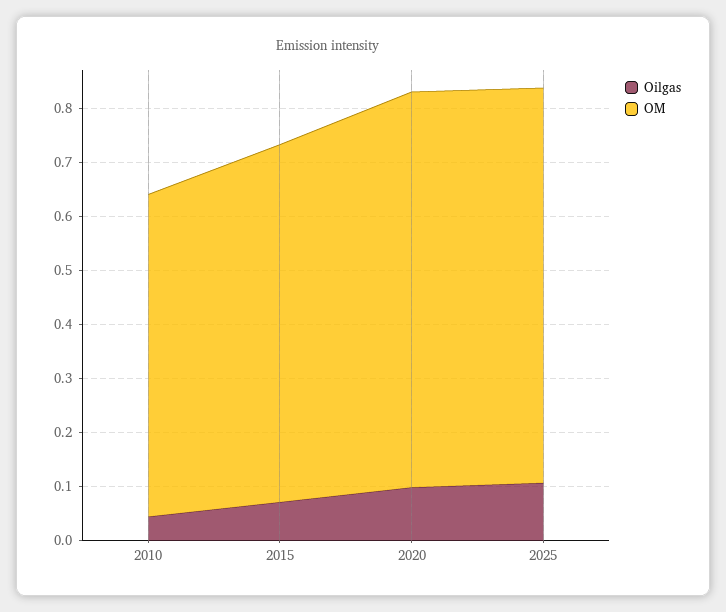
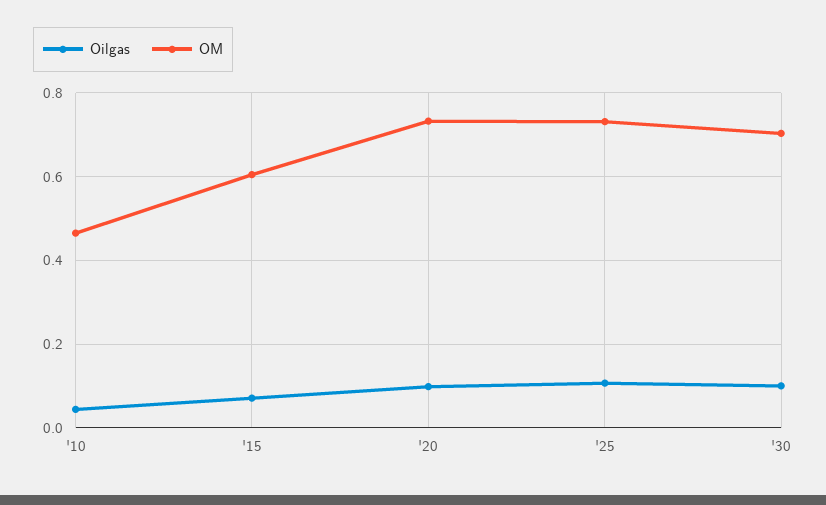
OM, 2010: 0.6 -> 0.46
OM, 2015: 0.66 -> 0.6
Oilgas, '30: none -> 0.1
OM, '30: none -> 0.7

